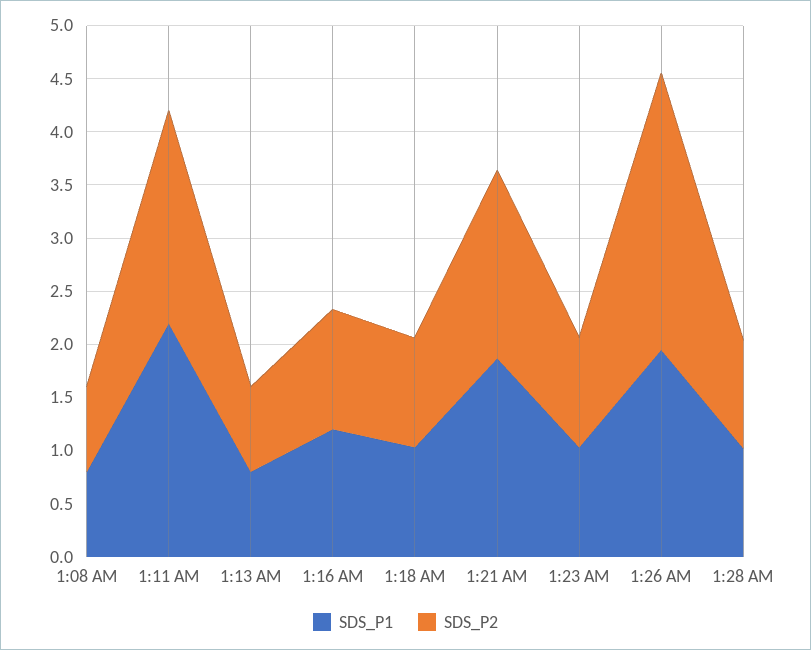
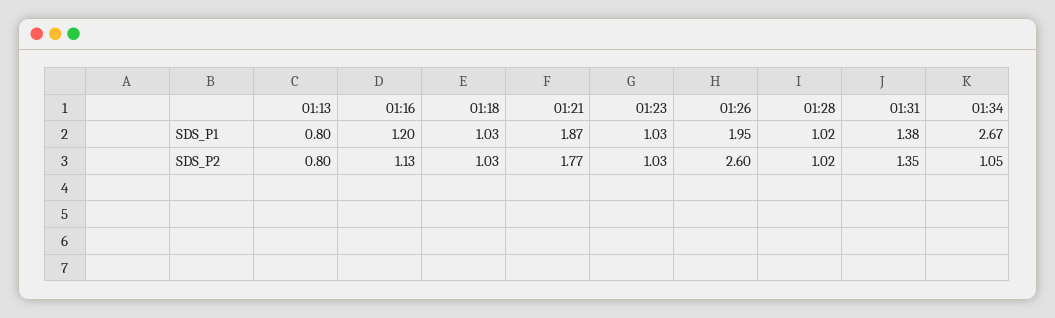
SDS_P1, 1:08 AM: 0.8 -> none
SDS_P2, 1:08 AM: 0.8 -> none
SDS_P1, 1:11 AM: 2.2 -> none
SDS_P2, 1:11 AM: 2 -> none
SDS_P1, 01:31: none -> 1.38
SDS_P1, 01:34: none -> 2.67
SDS_P2, 01:31: none -> 1.35
SDS_P2, 01:34: none -> 1.05

